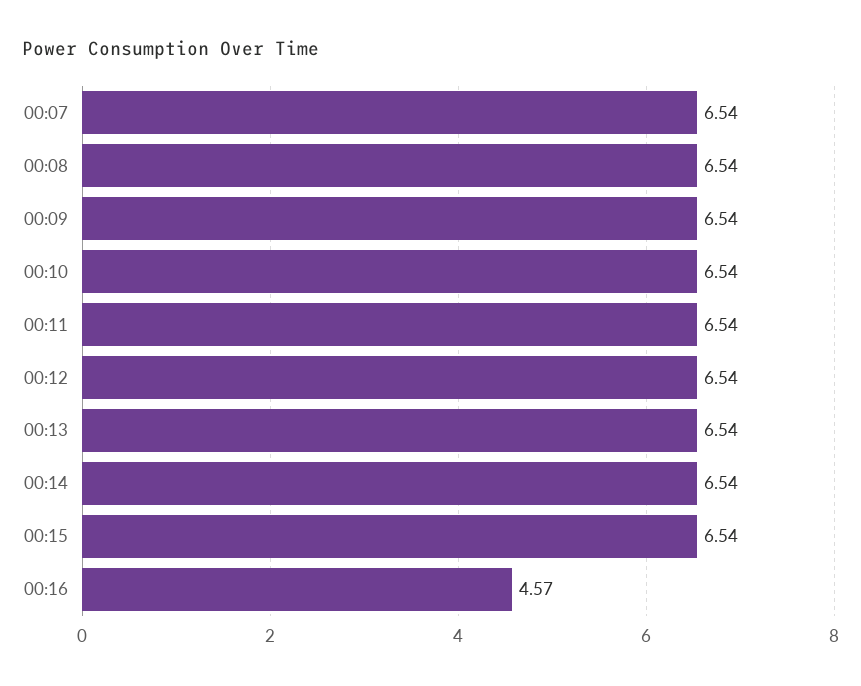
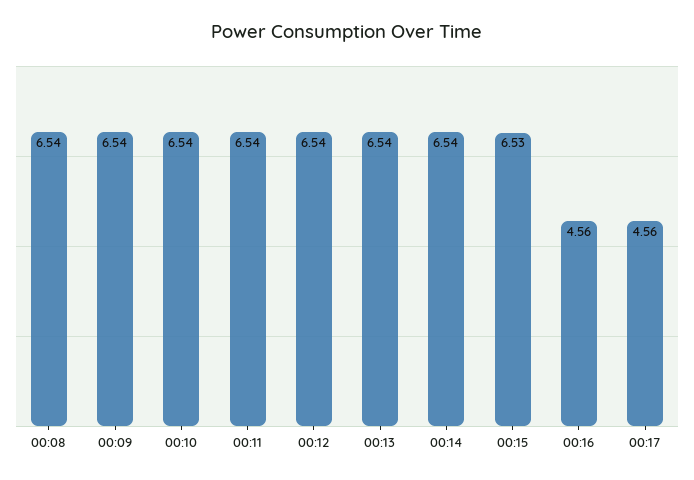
00:07: 6.54 -> none
00:15: 6.54 -> 6.53
00:16: 4.57 -> 4.56
00:17: none -> 4.56

